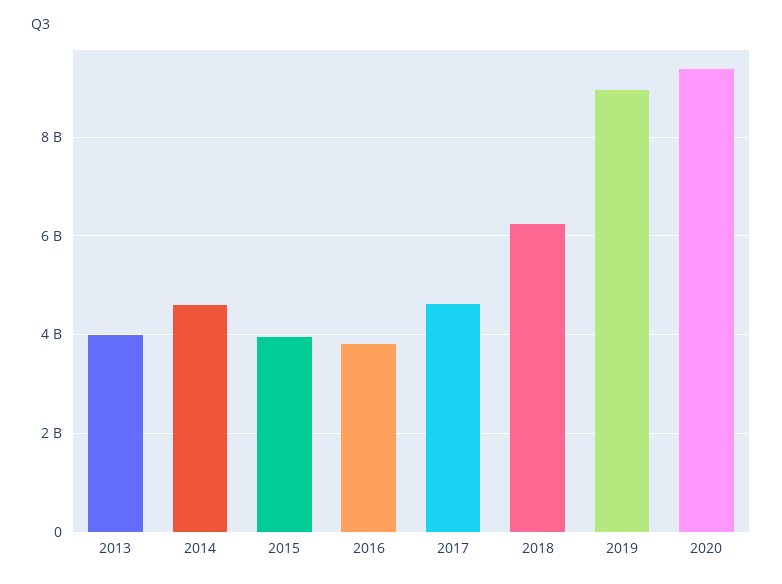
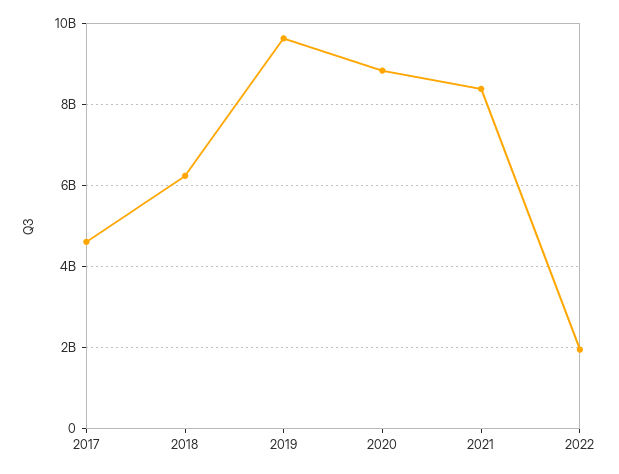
2013: 4000000000 -> none
2014: 4600000000 -> none
2015: 4000000000 -> none
2016: 3800000000 -> none
2019: 9000000000 -> 9600000000
2020: 9400000000 -> 8800000000
2021: none -> 8400000000
2022: none -> 2000000000

